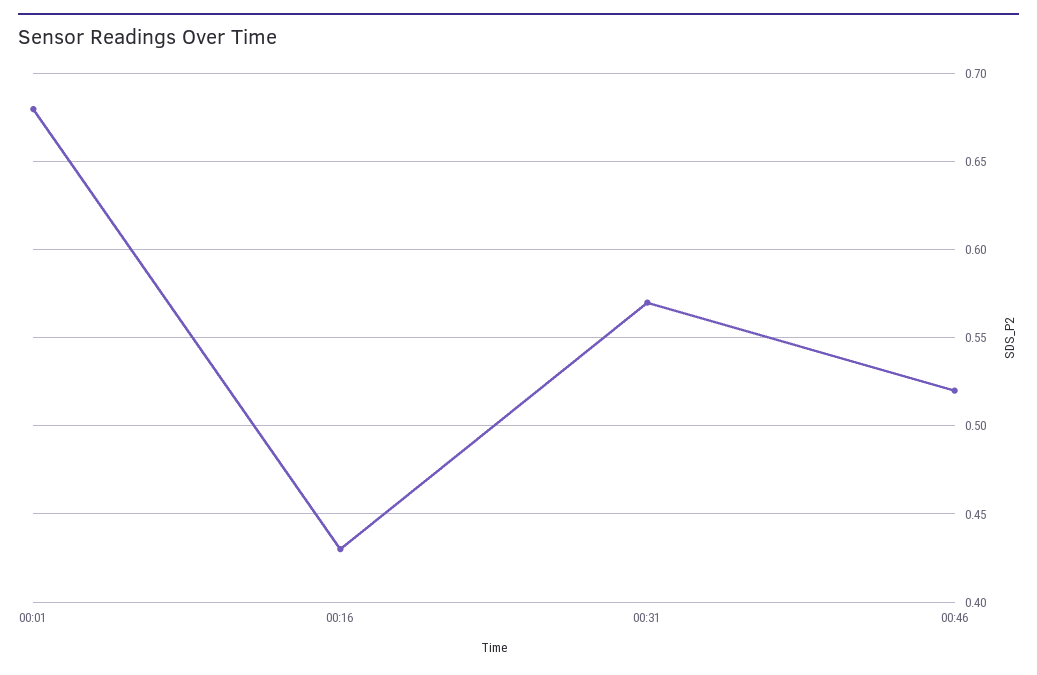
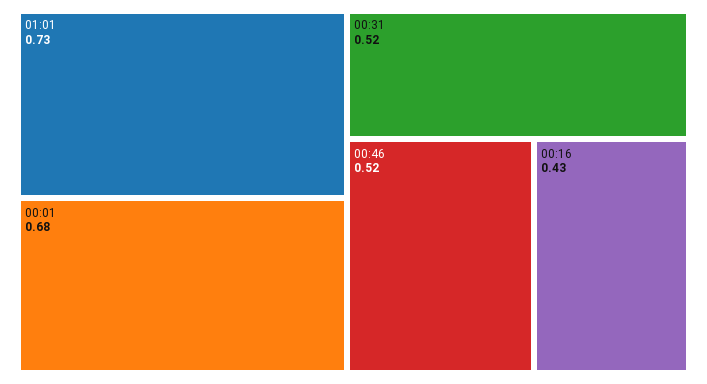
00:31: 0.57 -> 0.52
01:01: none -> 0.73

